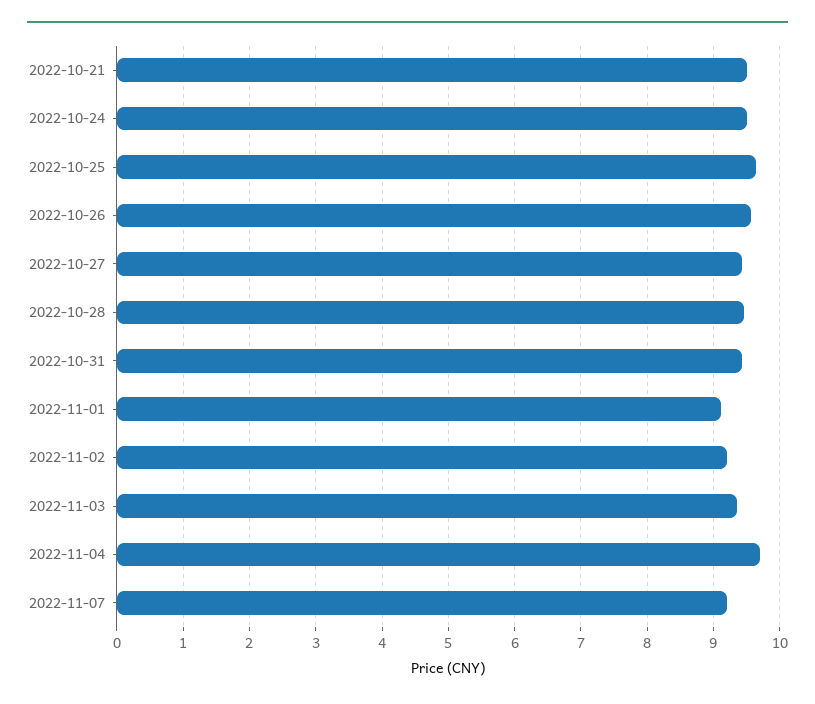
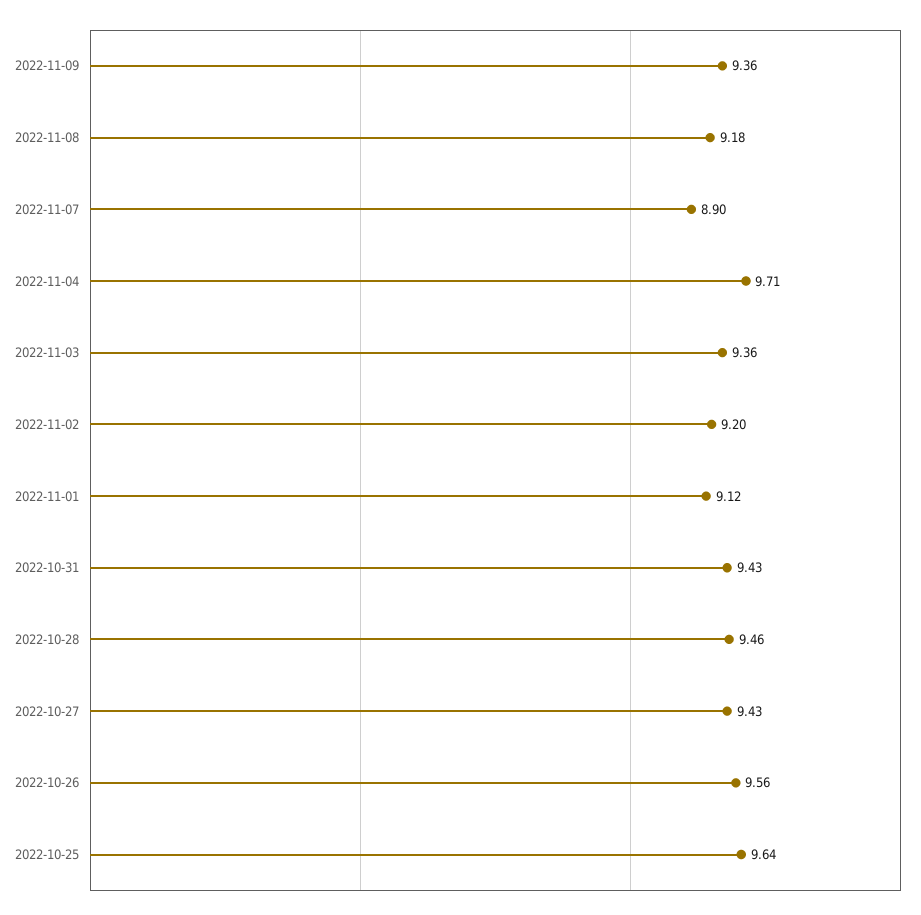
2022-10-21: 9.5 -> none
2022-10-24: 9.5 -> none
2022-11-07: 9.2 -> 8.9
2022-11-09: none -> 9.36
2022-11-08: none -> 9.18

